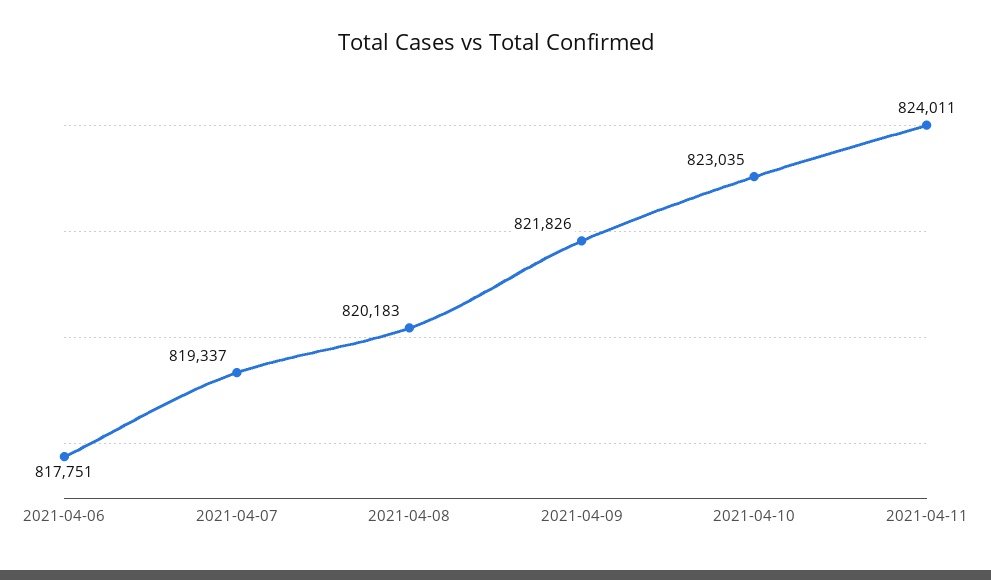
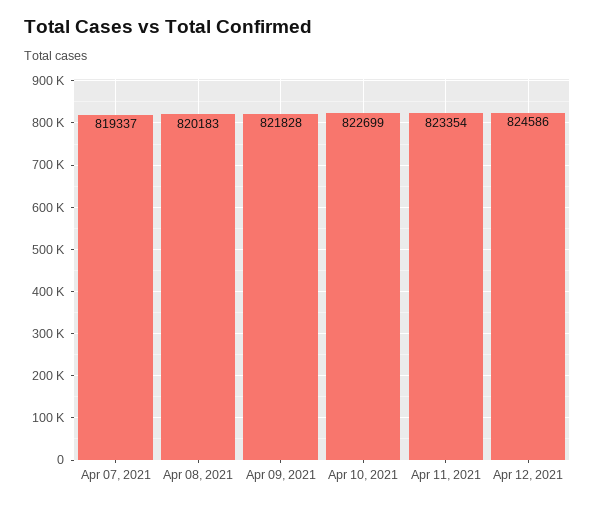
2021-04-06: 817751 -> none
2021-04-09: 821826 -> 821828
2021-04-10: 823035 -> 822699
2021-04-11: 824011 -> 823354
Apr 12, 2021: none -> 824586

